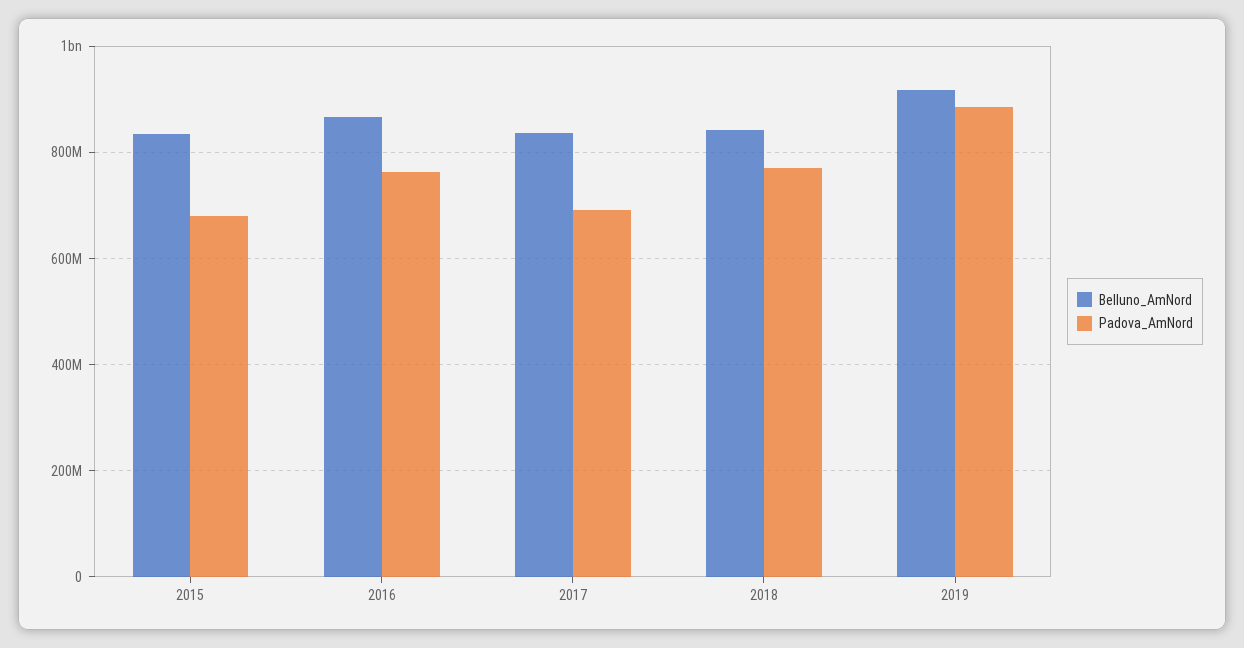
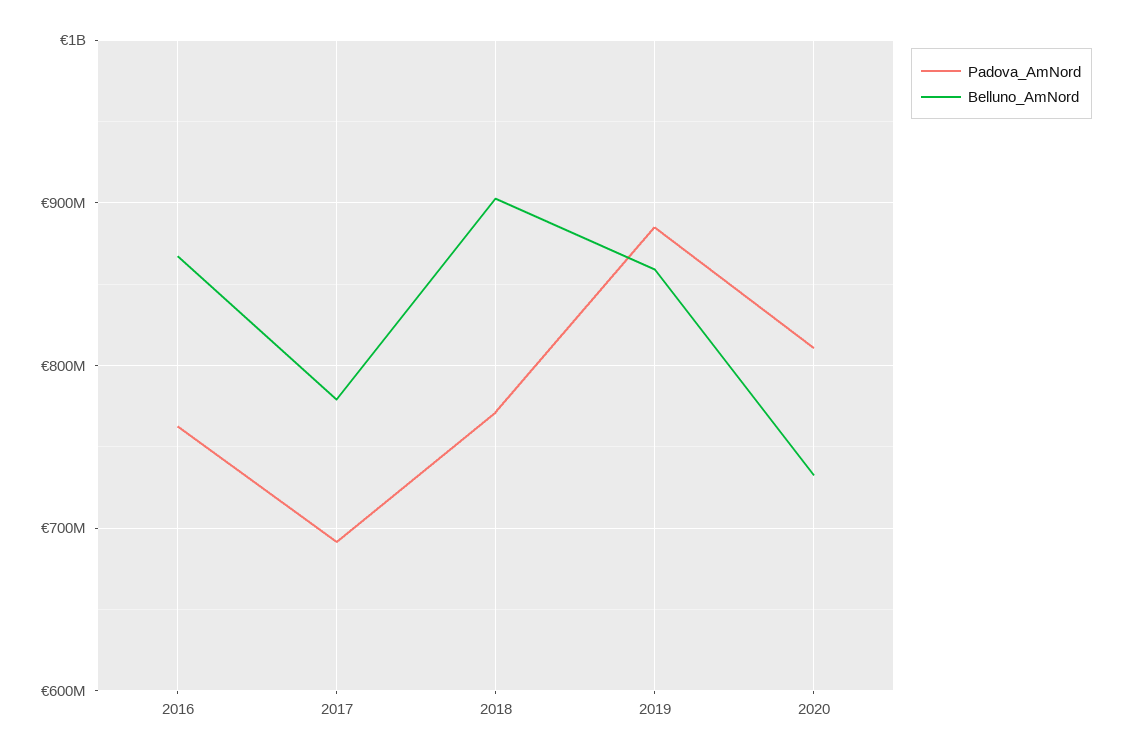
Belluno_AmNord, 2015: 840000000 -> none
Padova_AmNord, 2015: 680000000 -> none
Belluno_AmNord, 2017: 840000000 -> 780000000
Belluno_AmNord, 2018: 840000000 -> 900000000
Belluno_AmNord, 2019: 920000000 -> 860000000
Padova_AmNord, 2020: none -> 810000000
Belluno_AmNord, 2020: none -> 730000000

